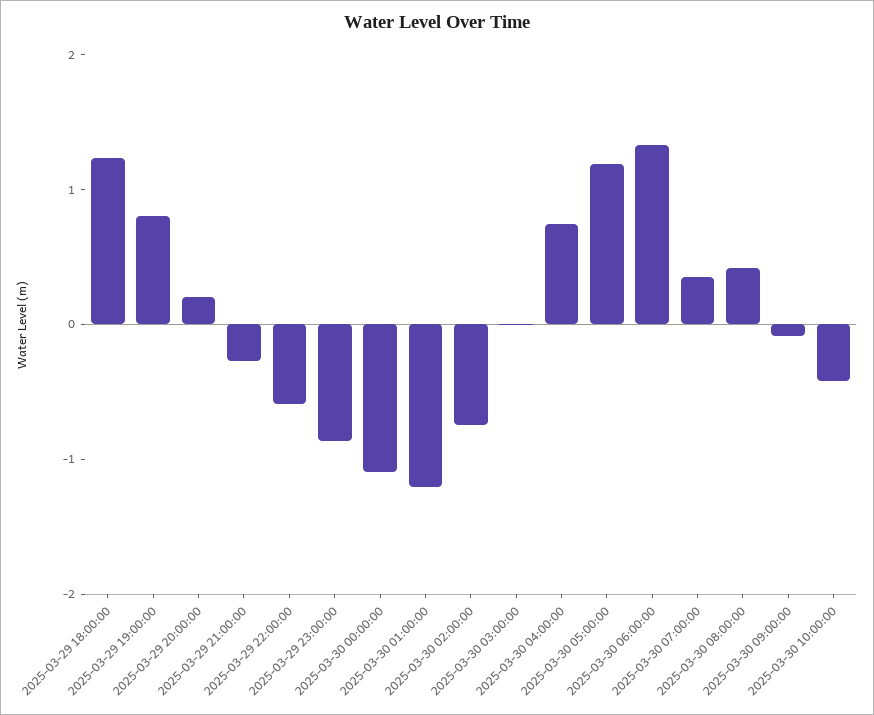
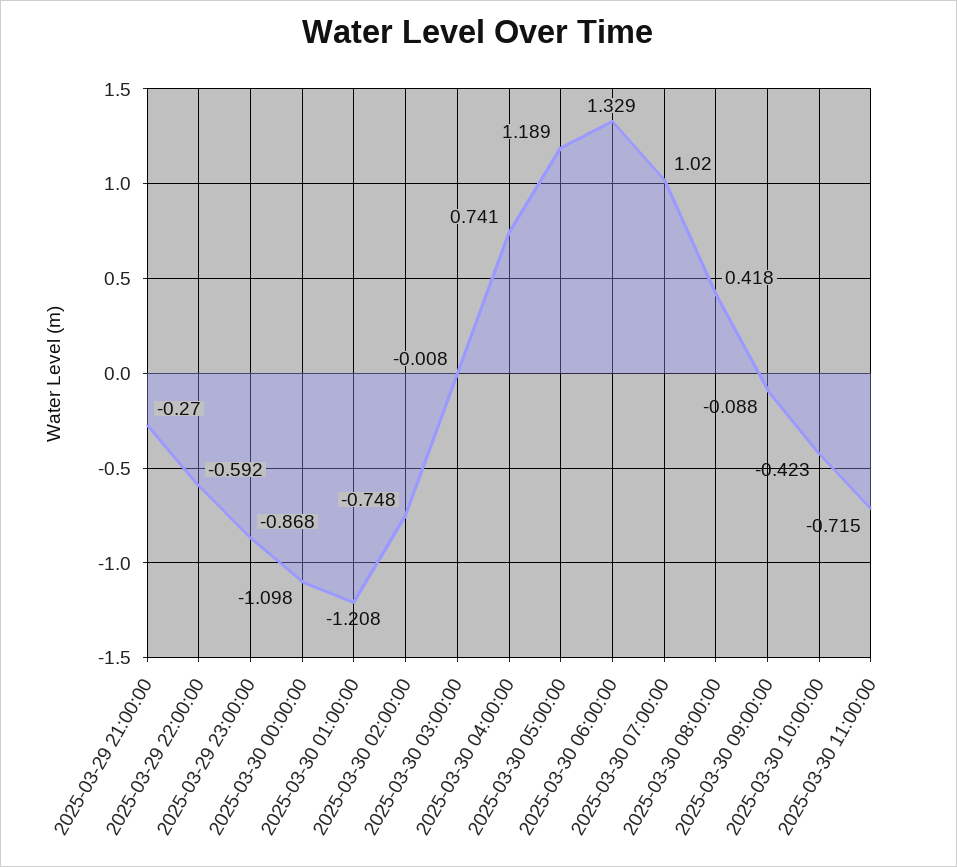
2025-03-29 18:00:00: 1.2 -> none
2025-03-29 19:00:00: 0.8 -> none
2025-03-29 20:00:00: 0.2 -> none
2025-03-30 07:00:00: 0.4 -> 1.02
2025-03-30 11:00:00: none -> -0.715

